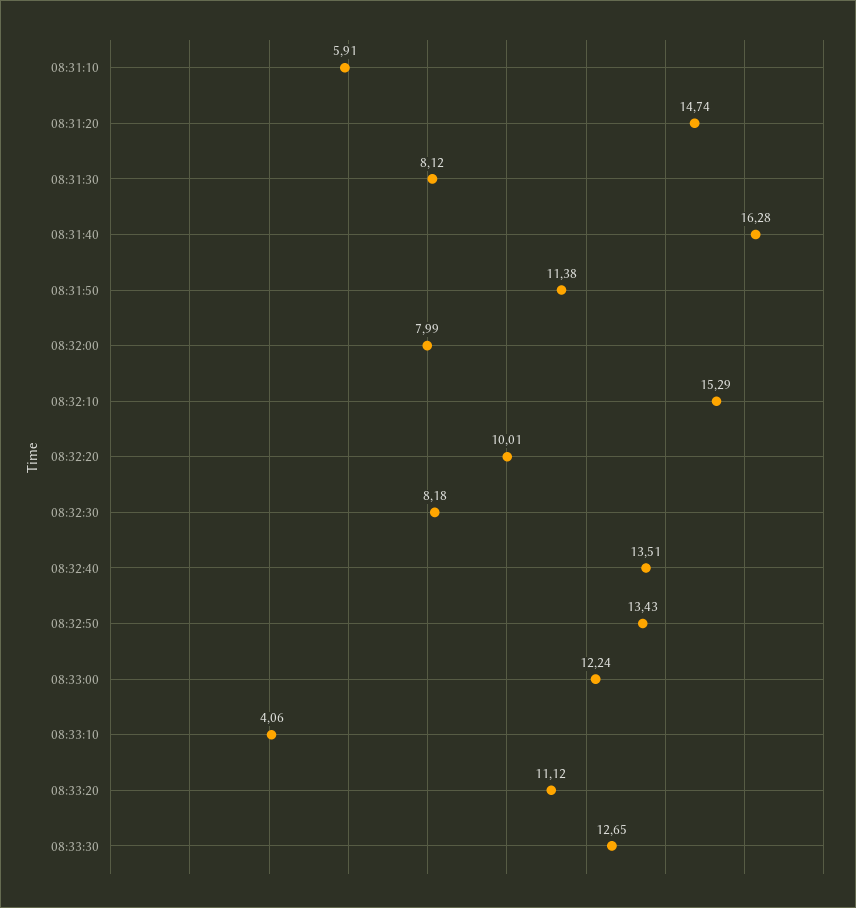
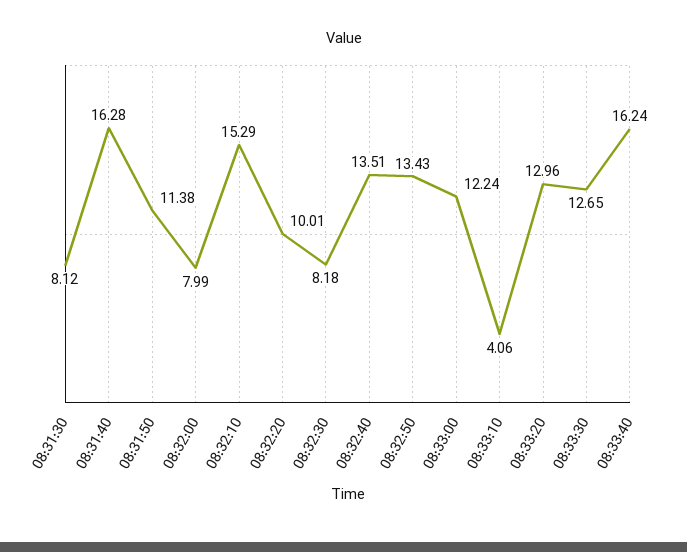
08:31:10: 5.91 -> none
08:31:20: 14.74 -> none
08:33:20: 11.12 -> 12.96
08:33:40: none -> 16.24

